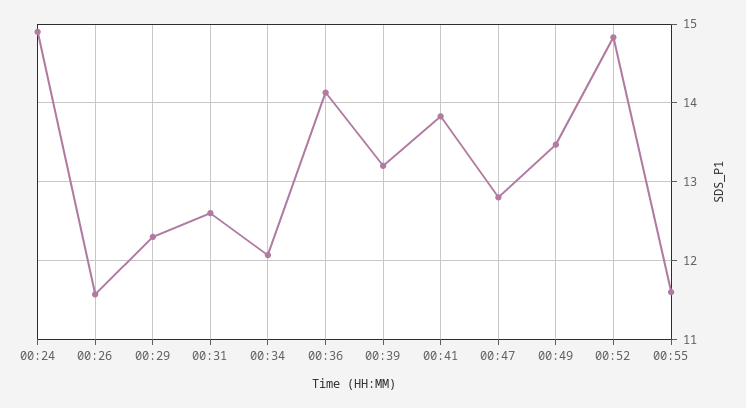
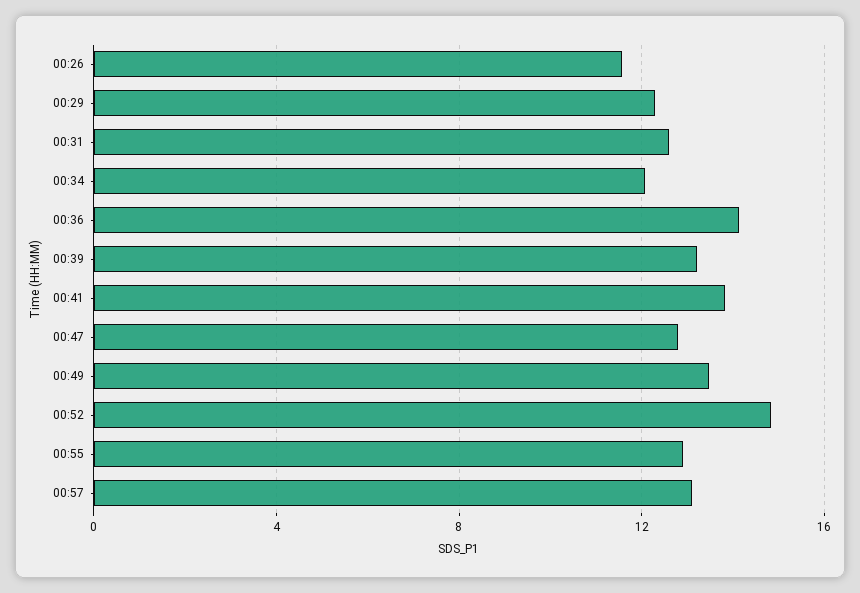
00:24: 14.9 -> none
00:55: 11.6 -> 13
00:57: none -> 13

